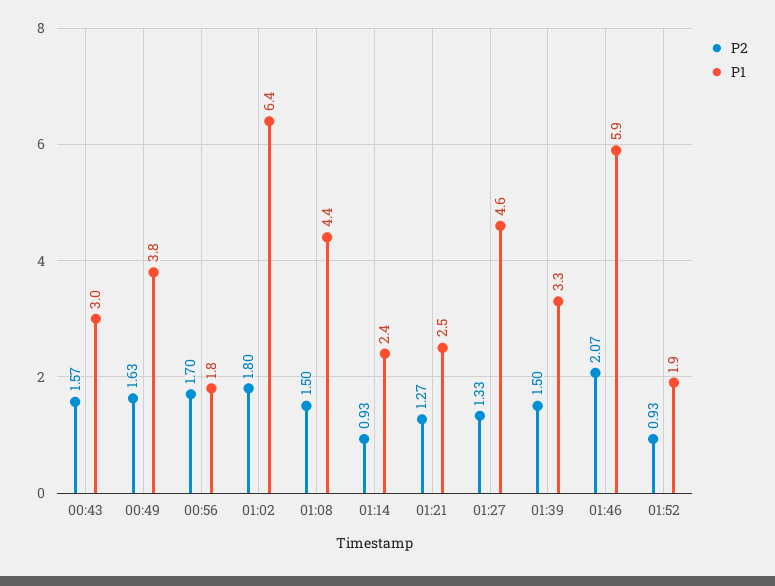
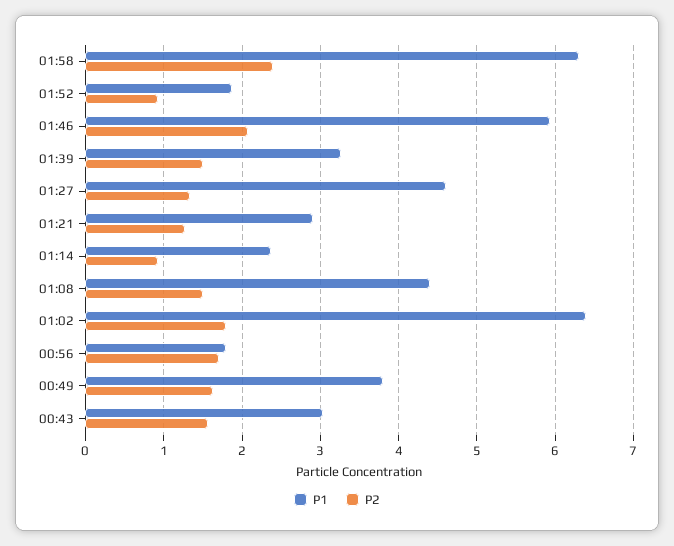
P1, 01:21: 2.5 -> 2.9
P1, 01:58: none -> 6.3
P2, 01:58: none -> 2.4

